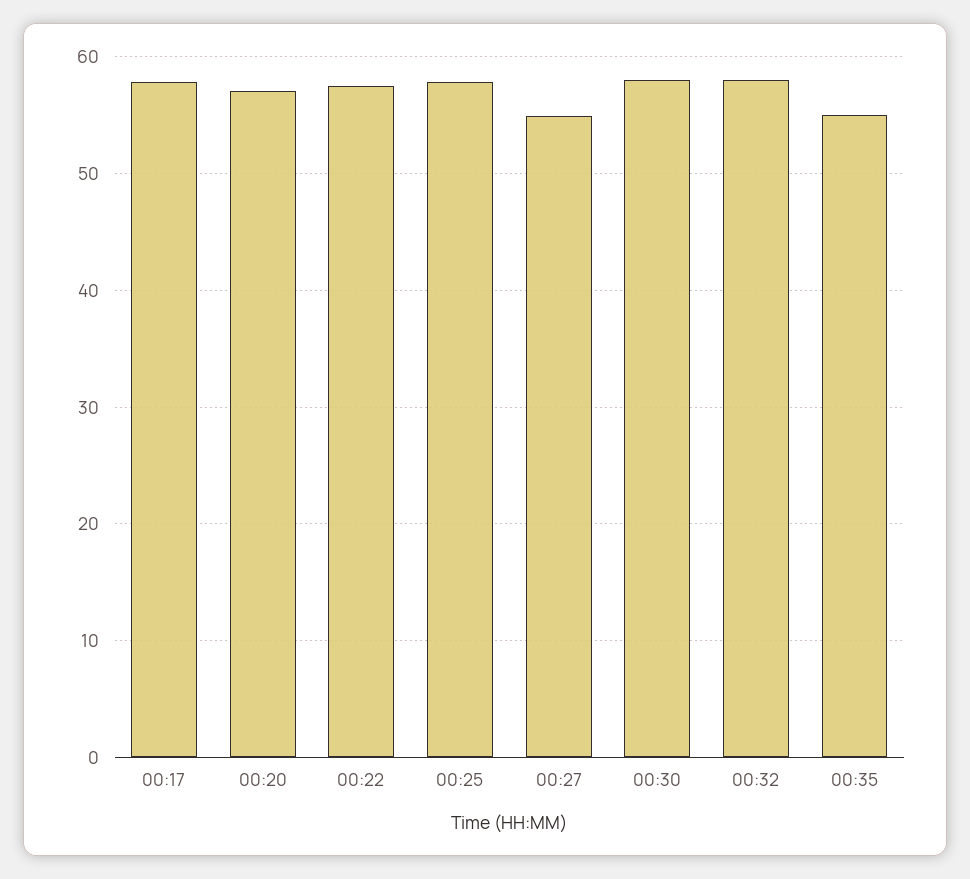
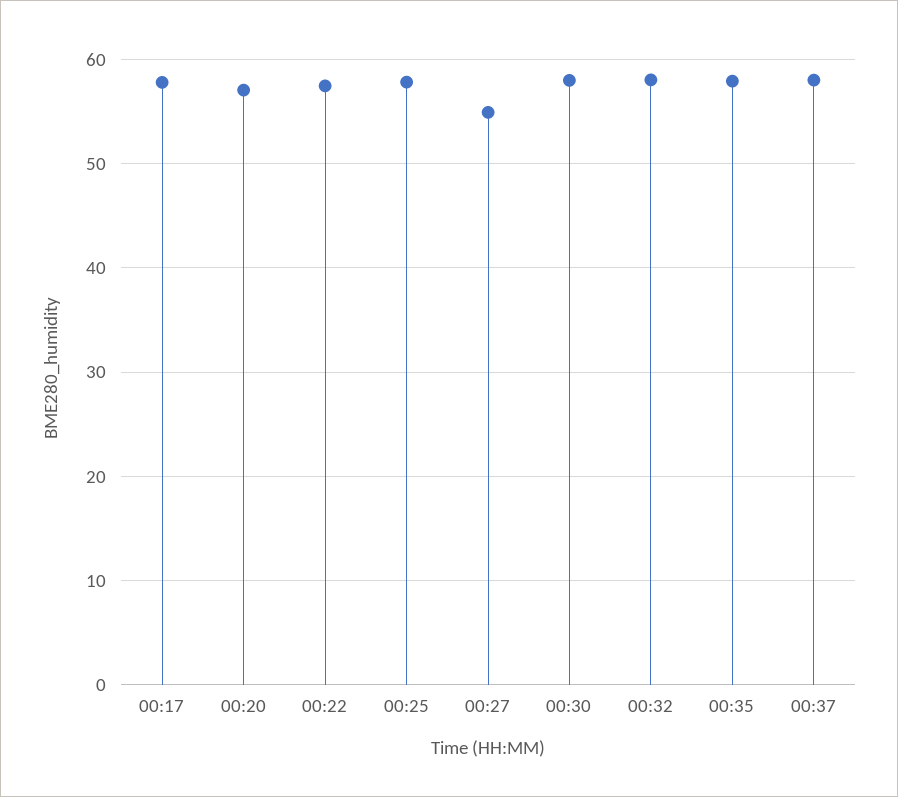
00:35: 55 -> 58
00:37: none -> 58

